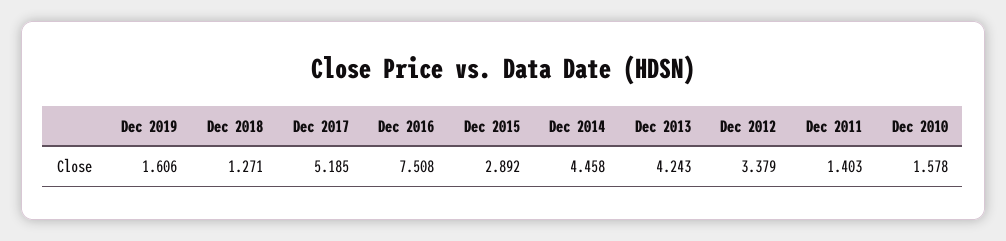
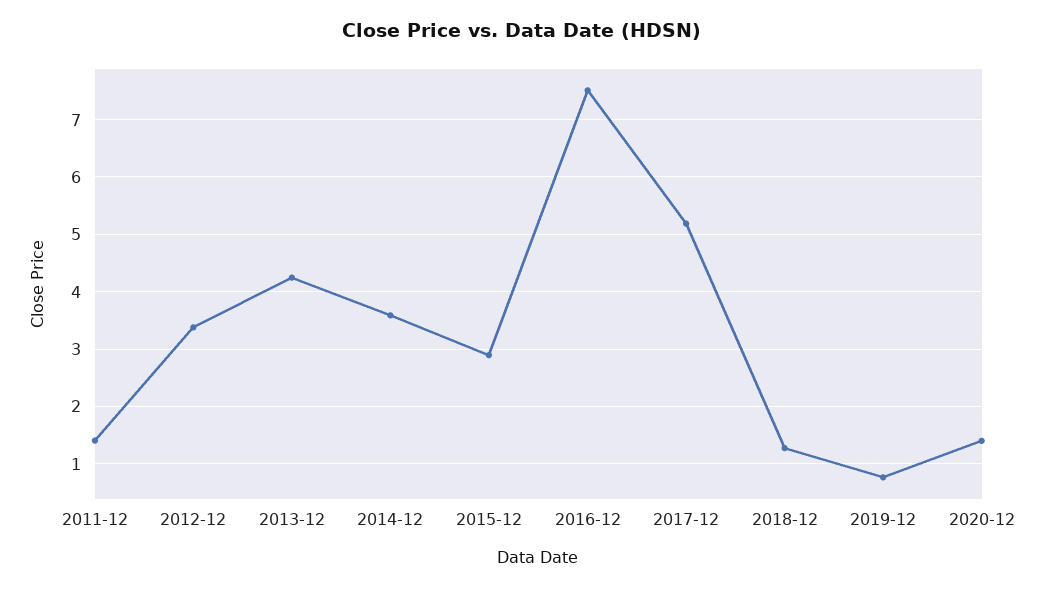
Dec 2019: 1.606 -> 0.8
Dec 2014: 4.458 -> 3.6
Dec 2010: 1.578 -> none
2020-12: none -> 1.4

